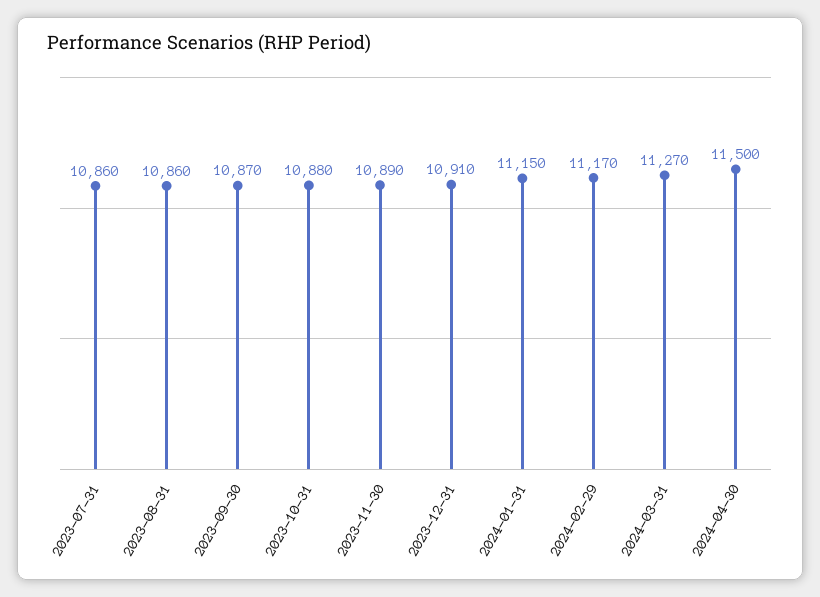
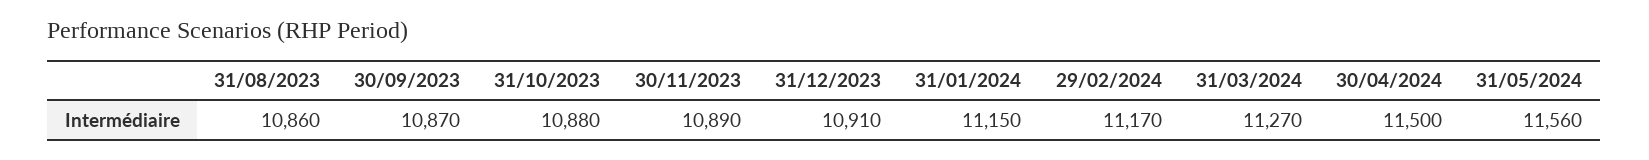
2023-07-31: 10860 -> none
31/05/2024: none -> 11560

